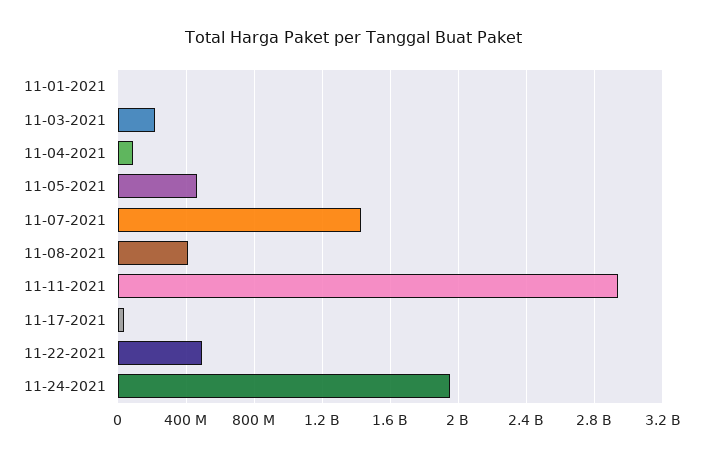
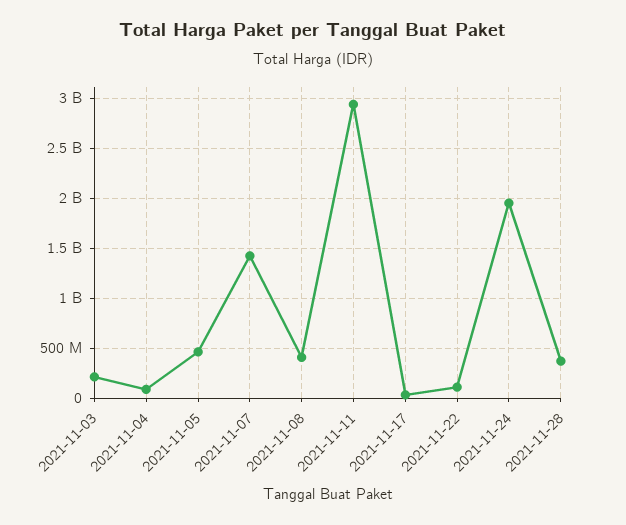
11-01-2021: 0 -> none
11-22-2021: 500000000 -> 100000000
2021-11-28: none -> 400000000

